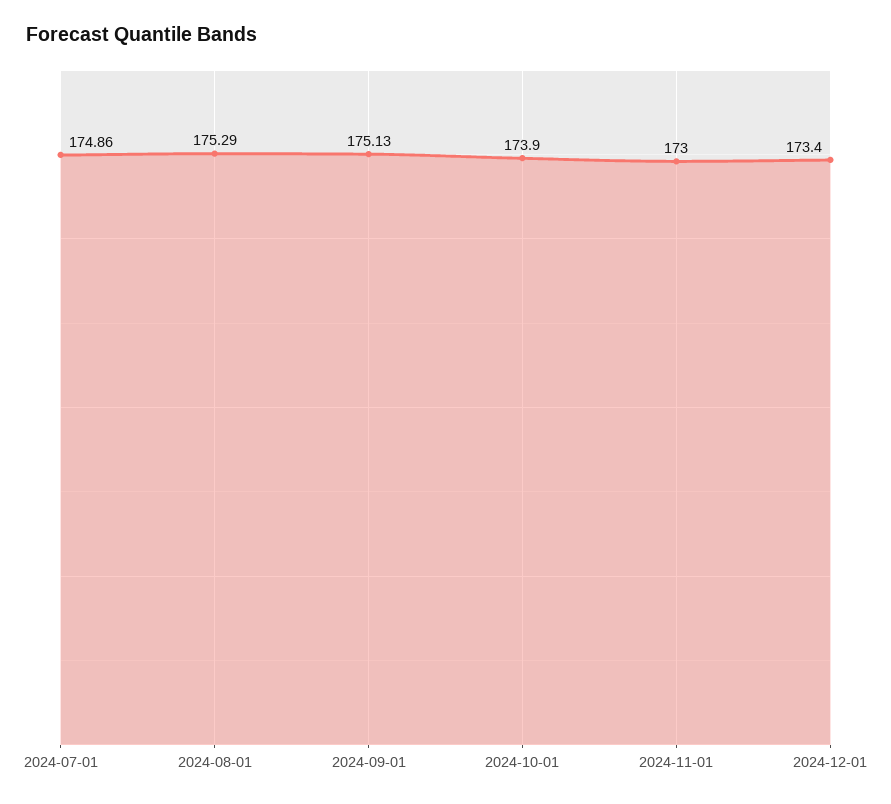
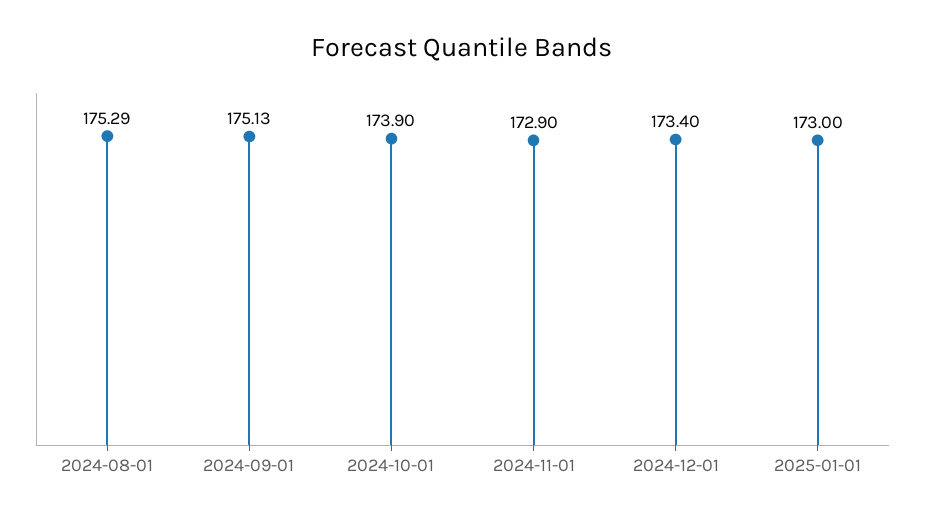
2024-07-01: 174.86 -> none
2024-11-01: 173 -> 172.9
2025-01-01: none -> 173

